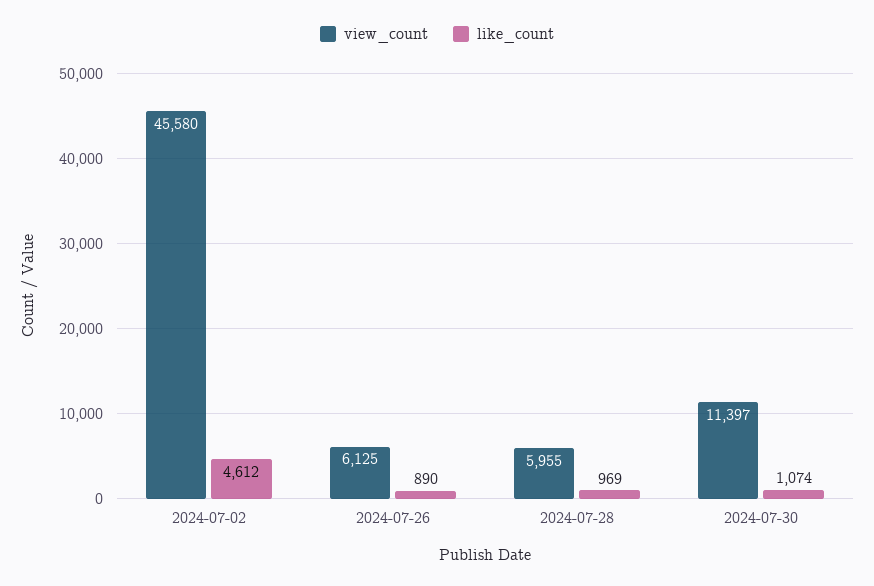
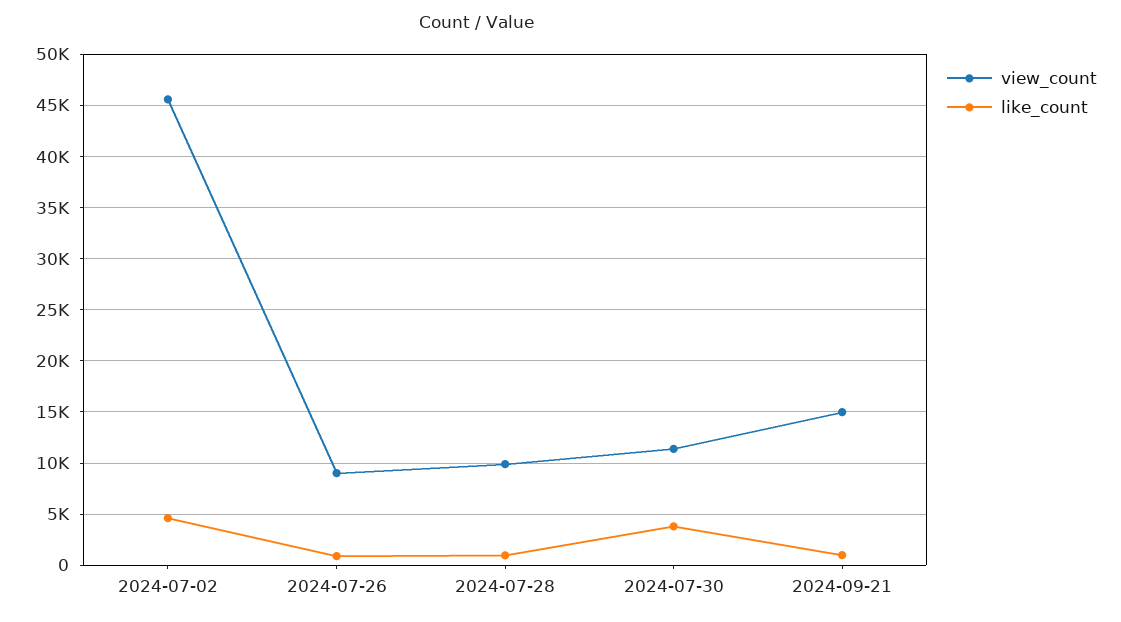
view_count, 2024-07-26: 6125 -> 9000
view_count, 2024-07-28: 5955 -> 10000
like_count, 2024-07-30: 1074 -> 4000
view_count, 2024-09-21: none -> 15000
like_count, 2024-09-21: none -> 1000

